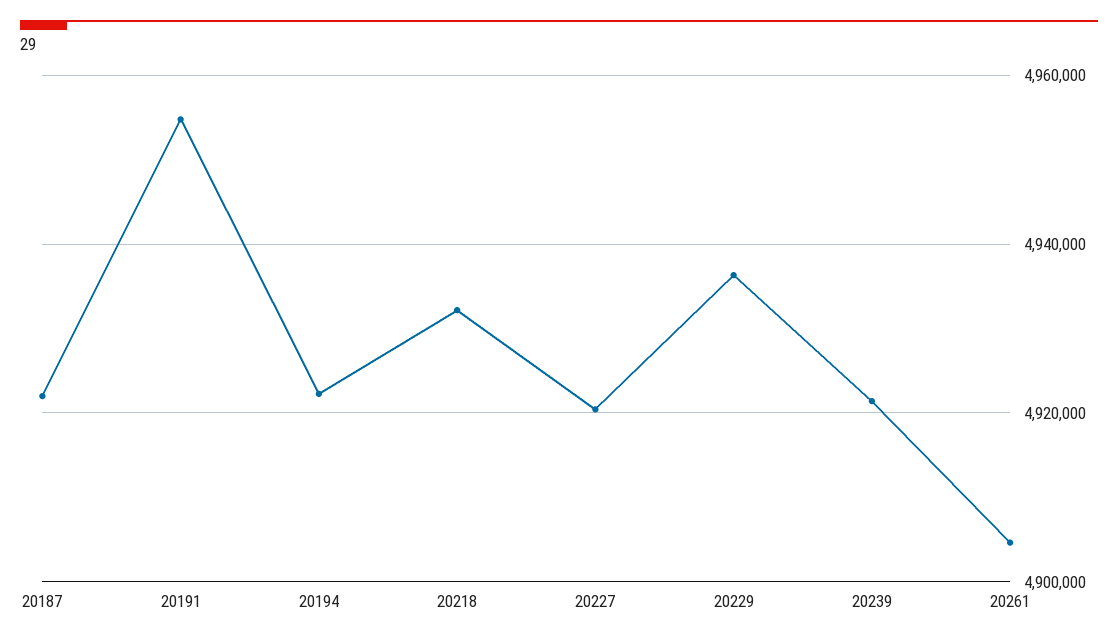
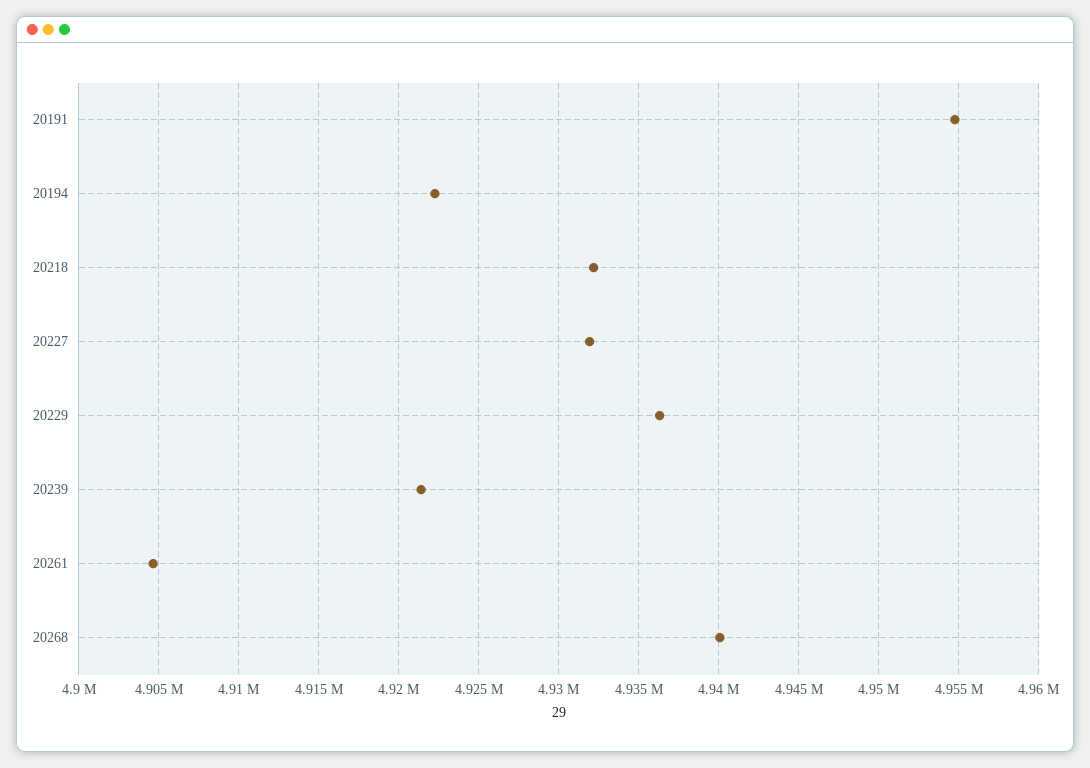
20187: 4922000 -> none
20227: 4920000 -> 4932000
20268: none -> 4940000

